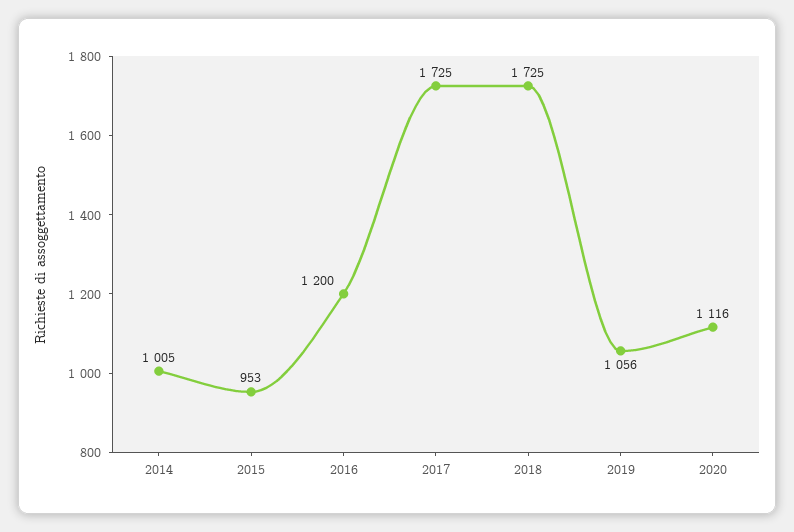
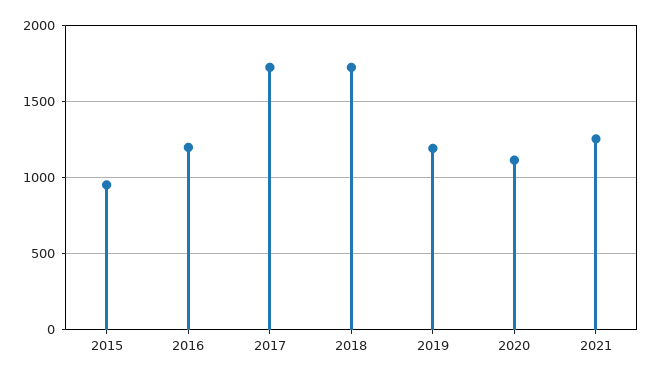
2014: 1005 -> none
2019: 1056 -> 1200
2021: none -> 1250

